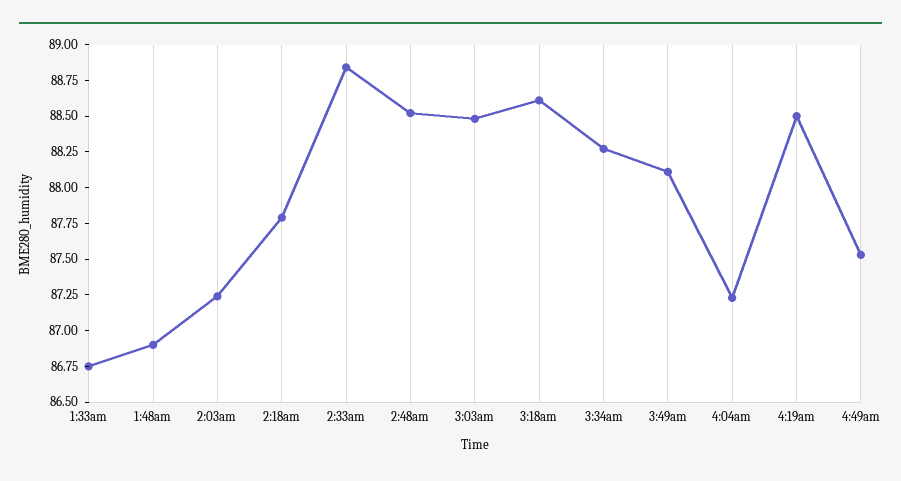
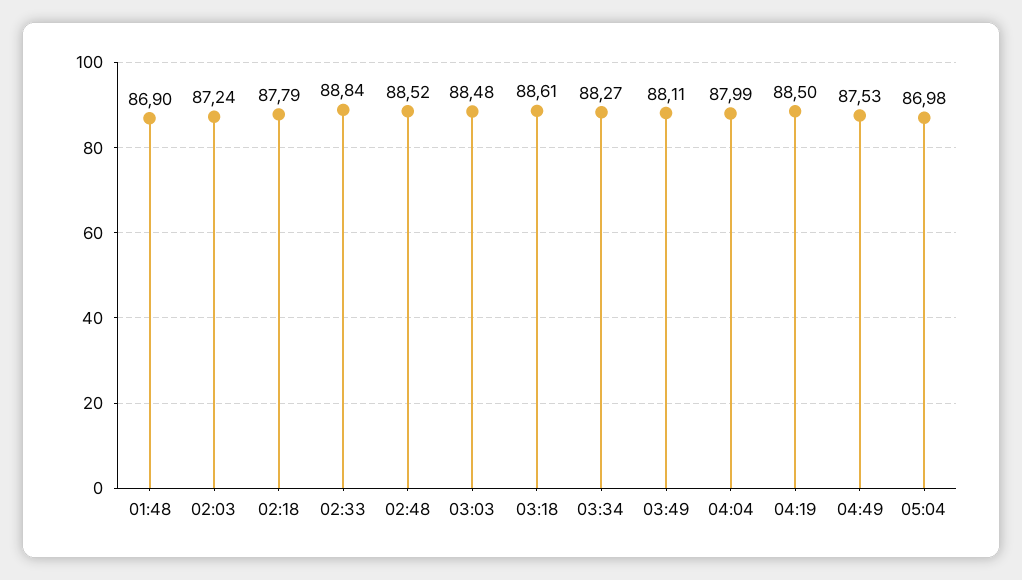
1:33am: 86.75 -> none
4:04am: 87.25 -> 87.99
05:04: none -> 86.98

